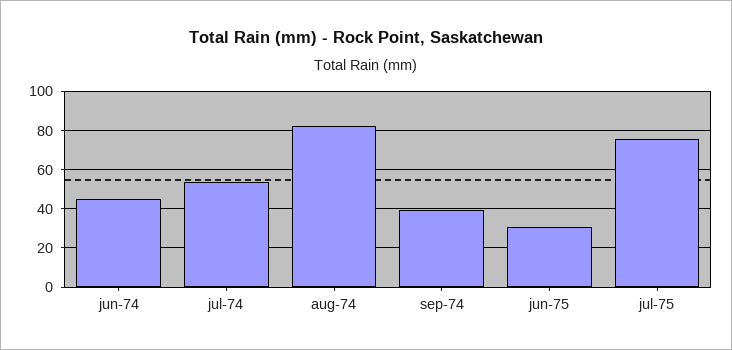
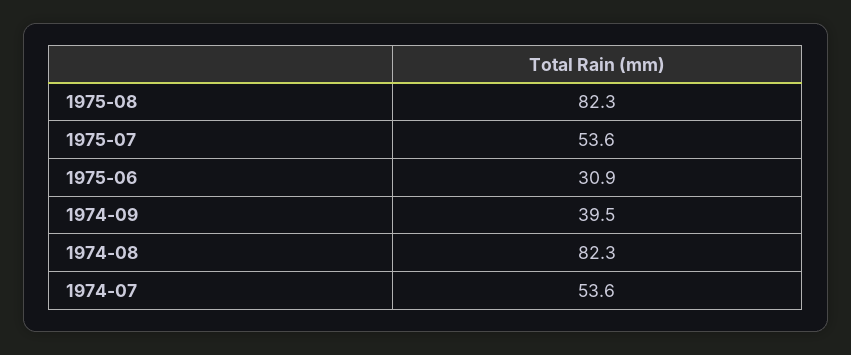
jun-74: 45 -> none
jul-75: 75 -> 53.6
1975-08: none -> 82.3

